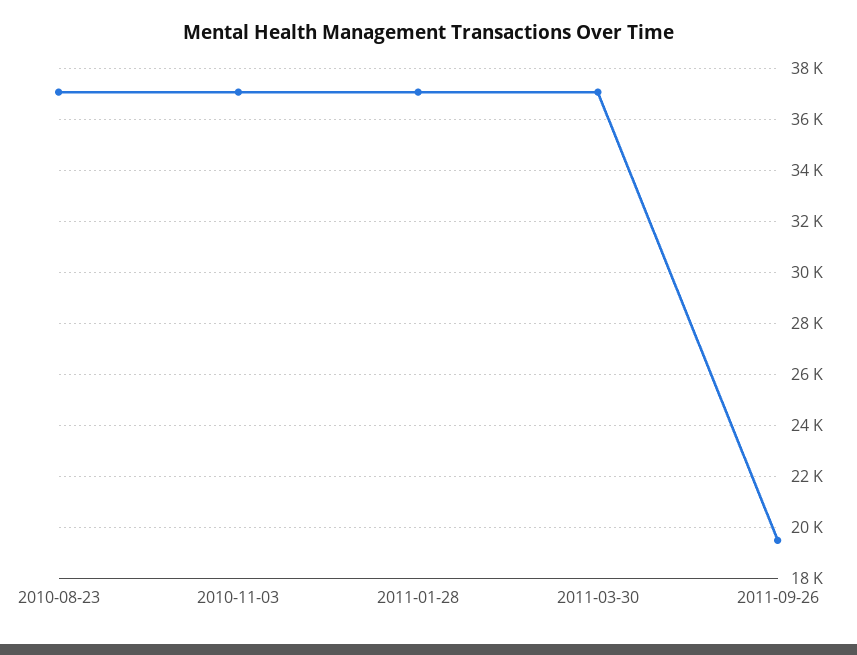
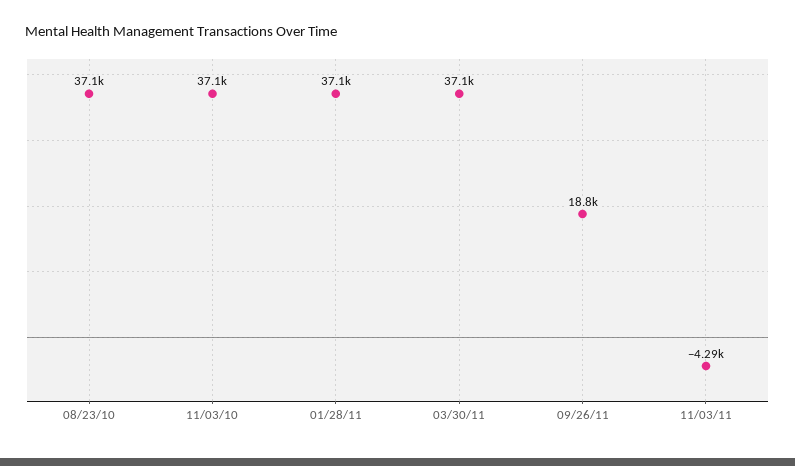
2011-09-26: 19500 -> 18800
11/03/11: none -> -4290

